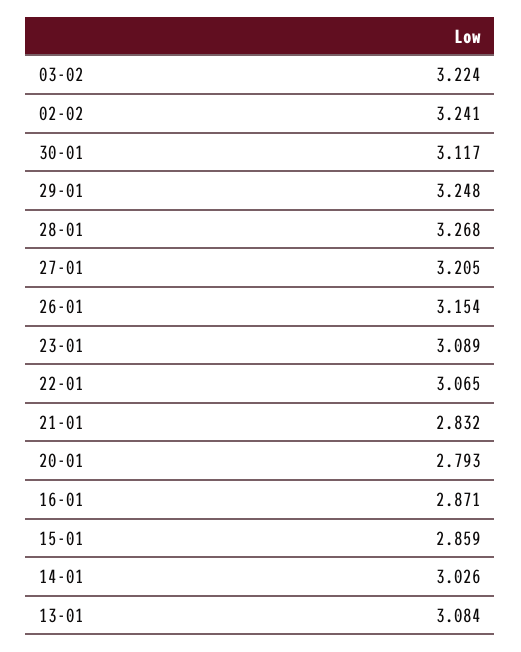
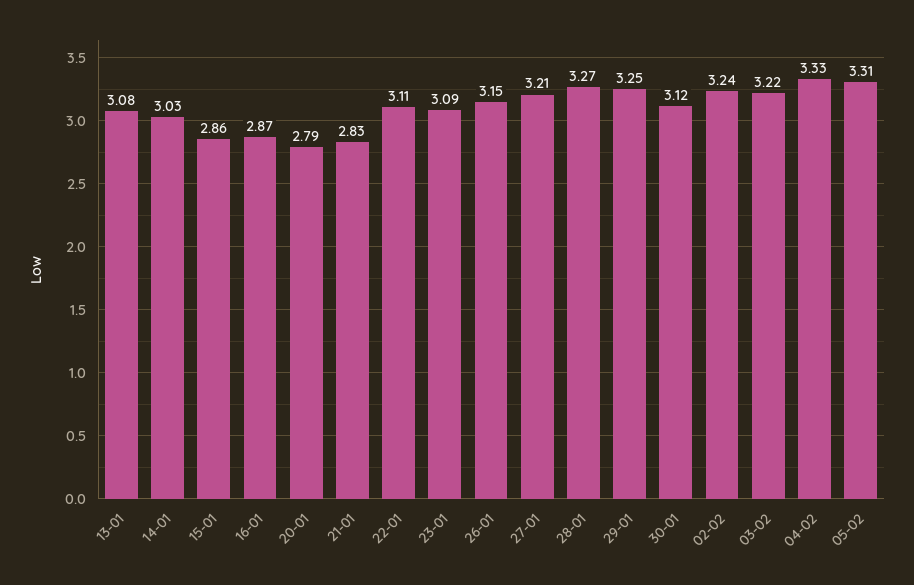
22-01: 3.065 -> 3.11
04-02: none -> 3.33
05-02: none -> 3.31

